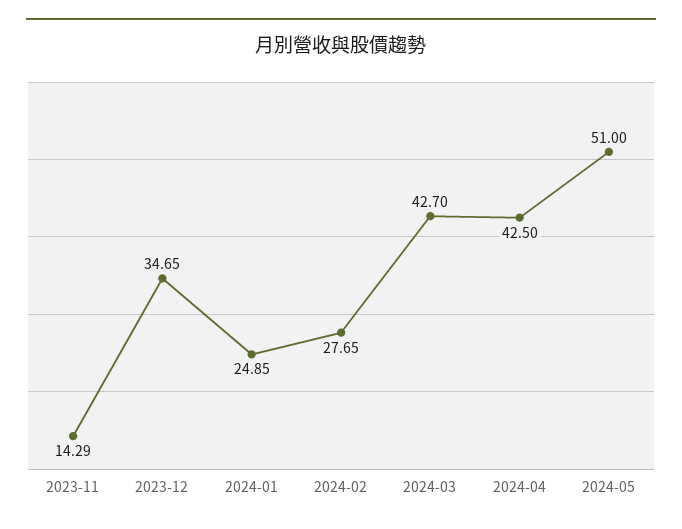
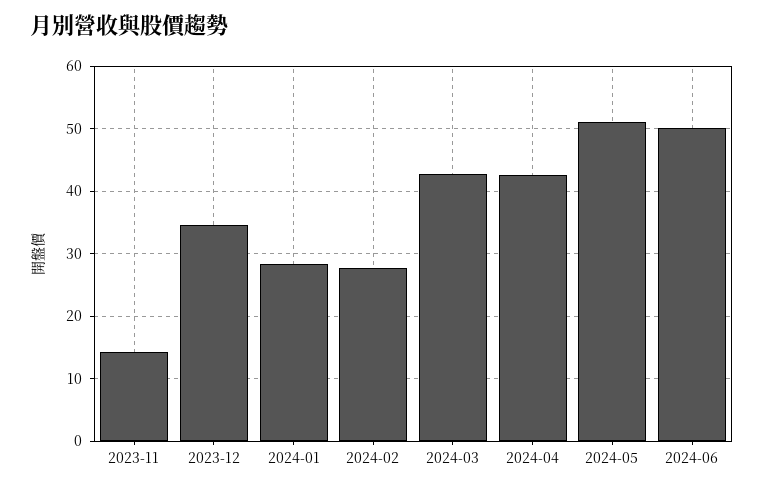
2024-01: 24.85 -> 28
2024-06: none -> 50

